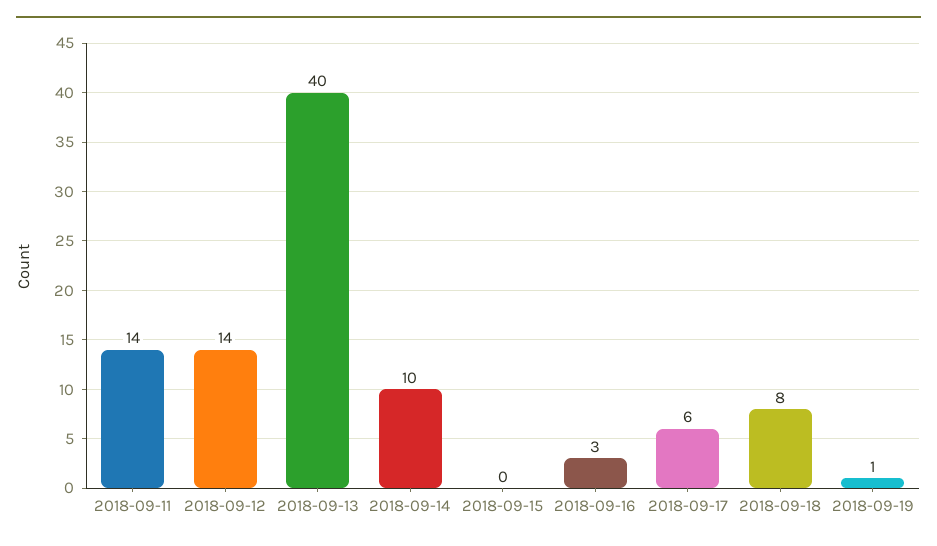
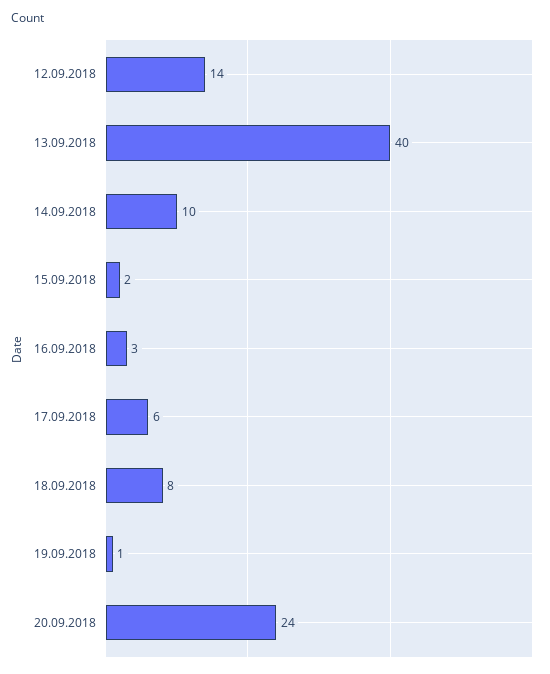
2018-09-11: 14 -> none
2018-09-15: 0 -> 2
20.09.2018: none -> 24

